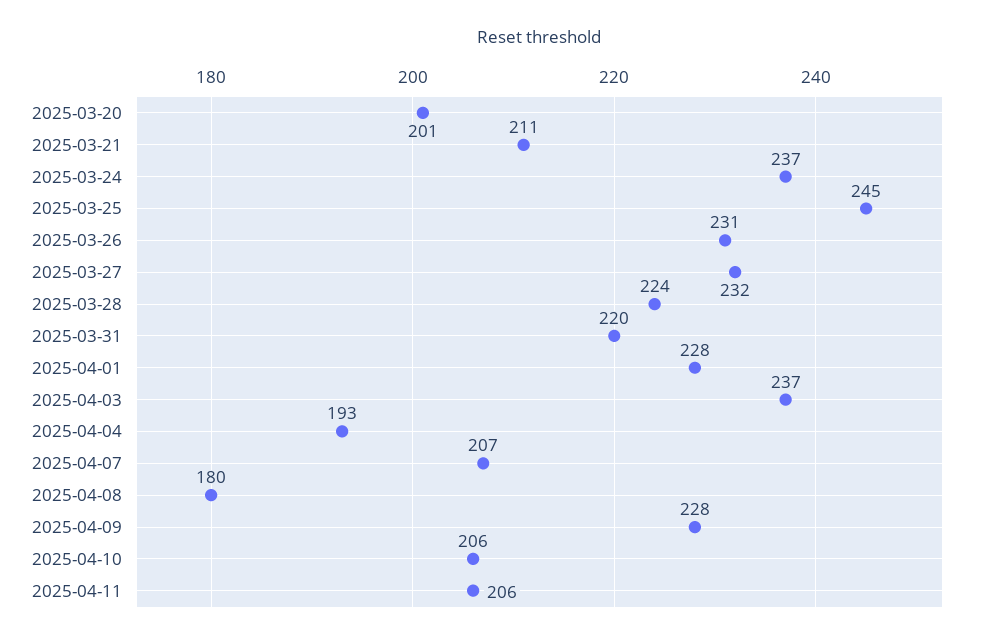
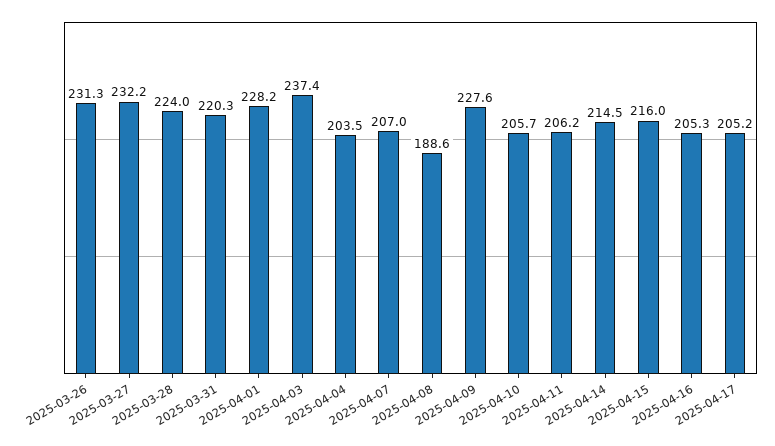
2025-03-20: 201 -> none
2025-03-21: 211 -> none
2025-03-24: 237 -> none
2025-03-25: 245 -> none
2025-04-04: 193 -> 203.5
2025-04-08: 180 -> 188.6
2025-04-14: none -> 214.5
2025-04-15: none -> 216
2025-04-16: none -> 205.3
2025-04-17: none -> 205.2

